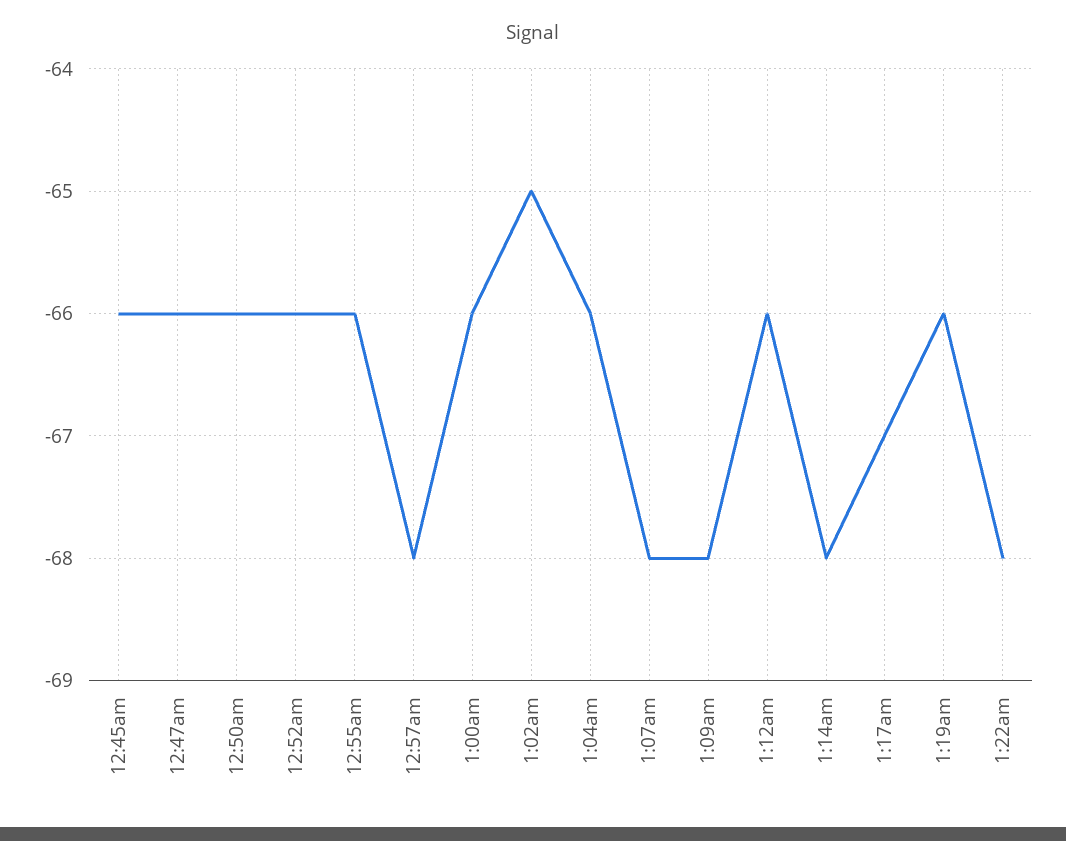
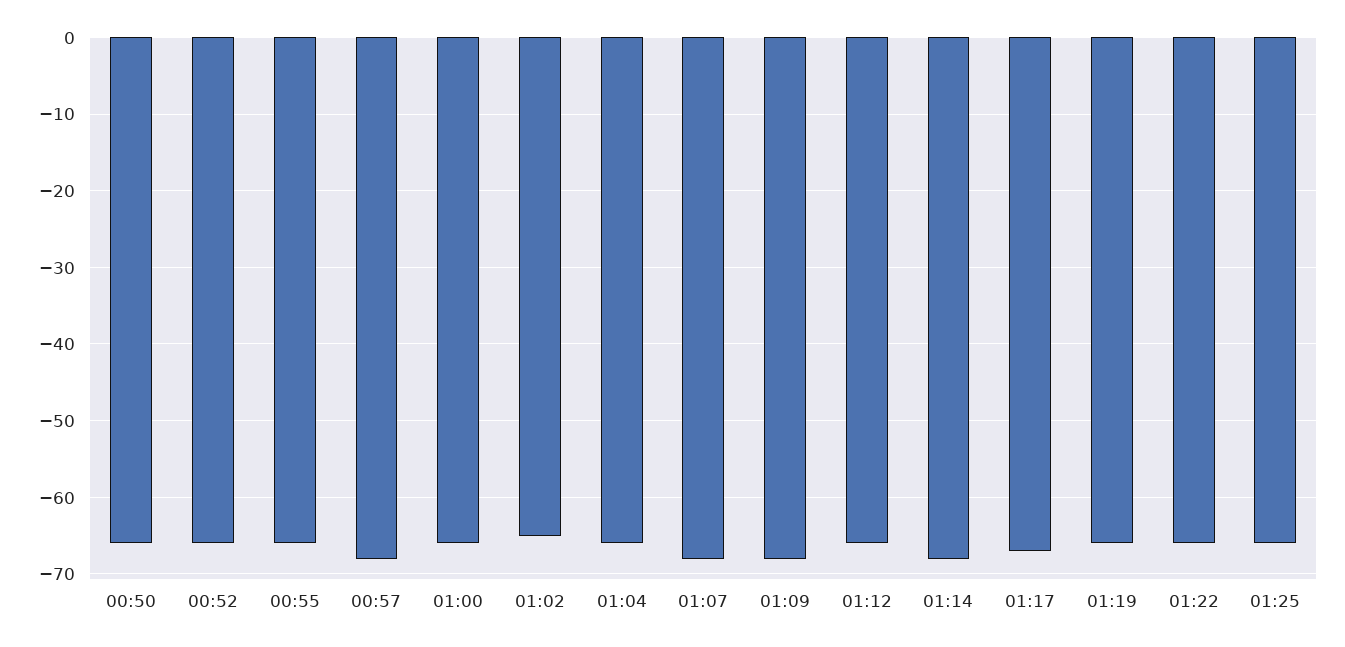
12:45am: -66 -> none
12:47am: -66 -> none
1:22am: -68 -> -66
01:25: none -> -66

